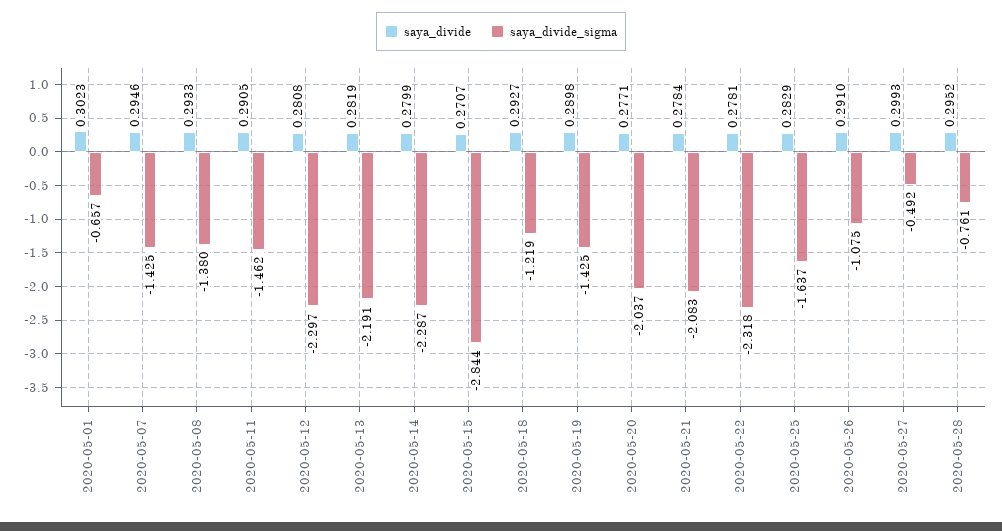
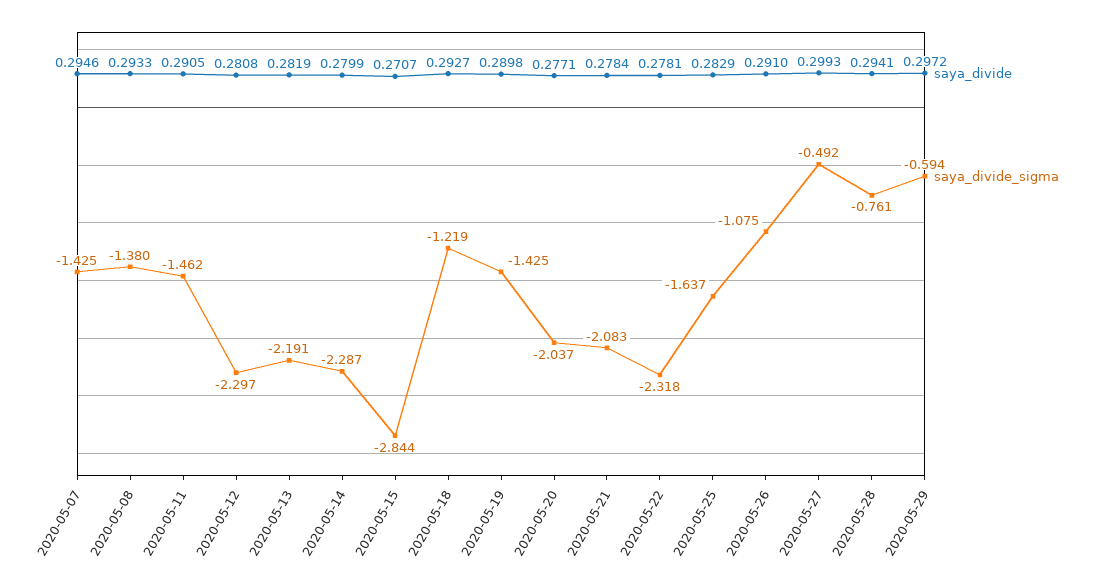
saya_divide, 2020-05-01: 0.3023 -> none
saya_divide_sigma, 2020-05-01: -0.657 -> none
saya_divide, 2020-05-28: 0.2952 -> 0.2941
saya_divide, 2020-05-29: none -> 0.2972
saya_divide_sigma, 2020-05-29: none -> -0.594

